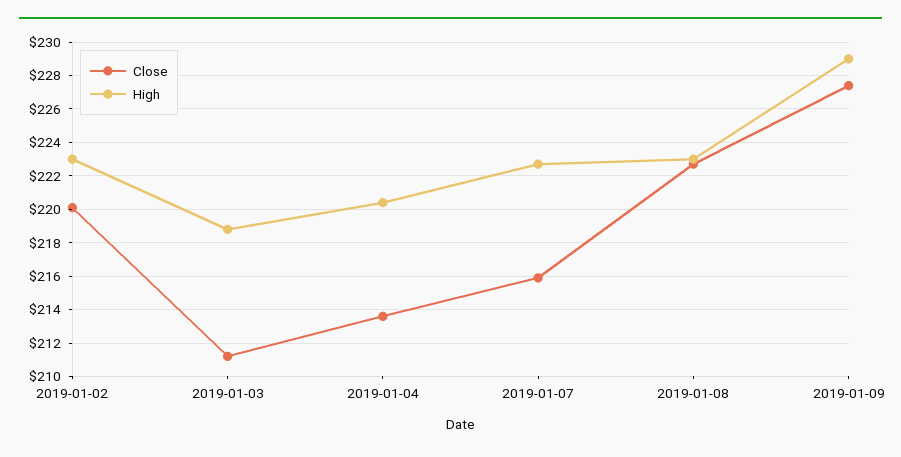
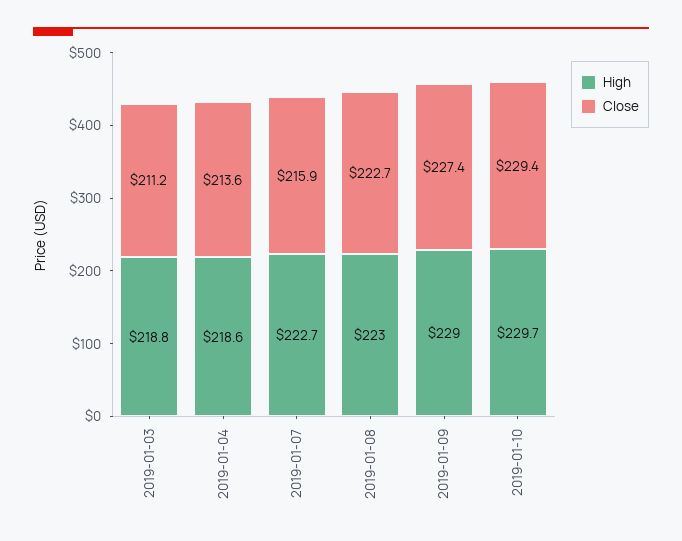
Close, 2019-01-02: 220 -> none
High, 2019-01-02: 223 -> none
High, 2019-01-04: 220.5 -> 218.6
High, 2019-01-10: none -> 229.7
Close, 2019-01-10: none -> 229.4

